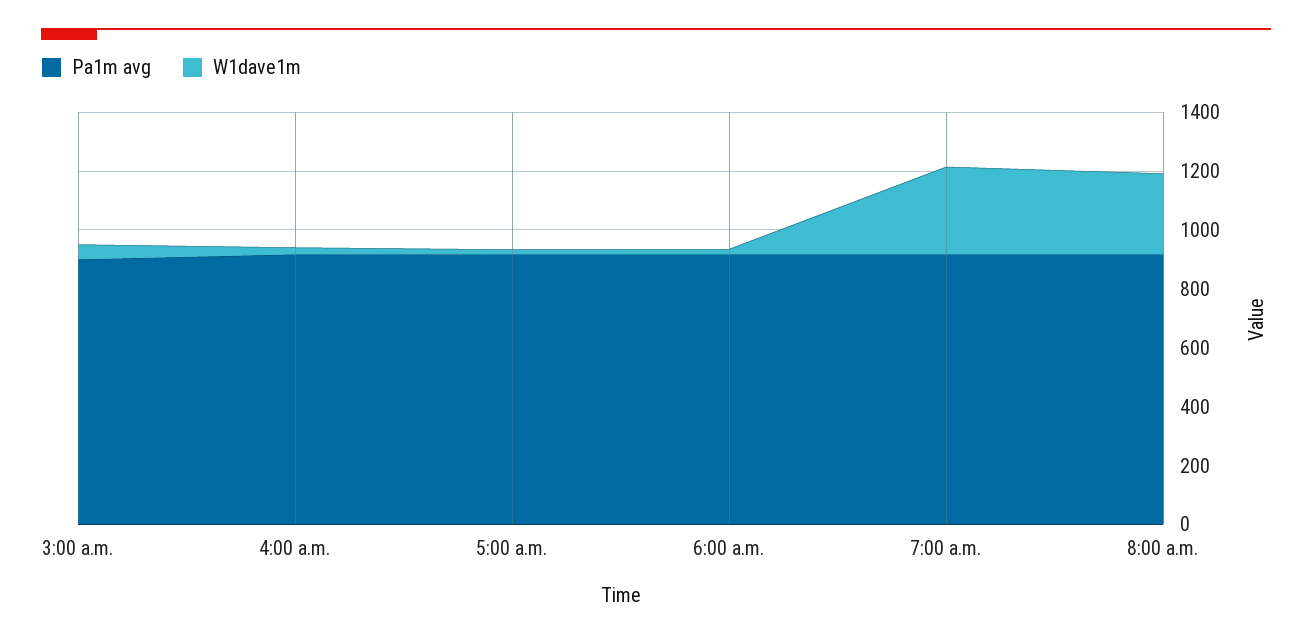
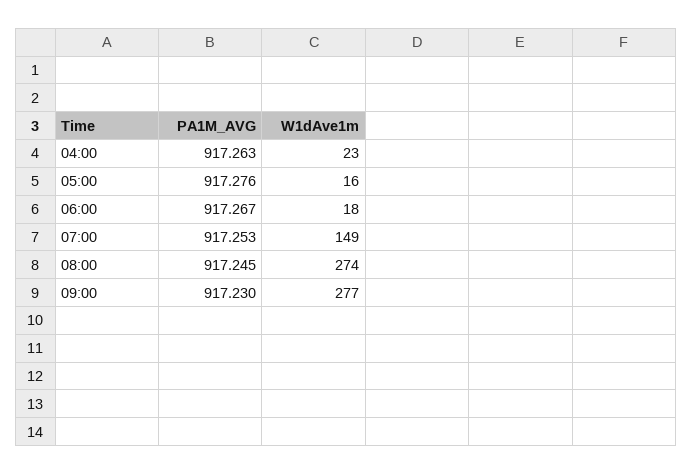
Pa1m avg, 3:00 a.m.: 900 -> none
W1dave1m, 3:00 a.m.: 50 -> none
W1dave1m, 7:00 a.m.: 300 -> 149
Pa1m avg, 09:00: none -> 917.23
W1dave1m, 09:00: none -> 277

